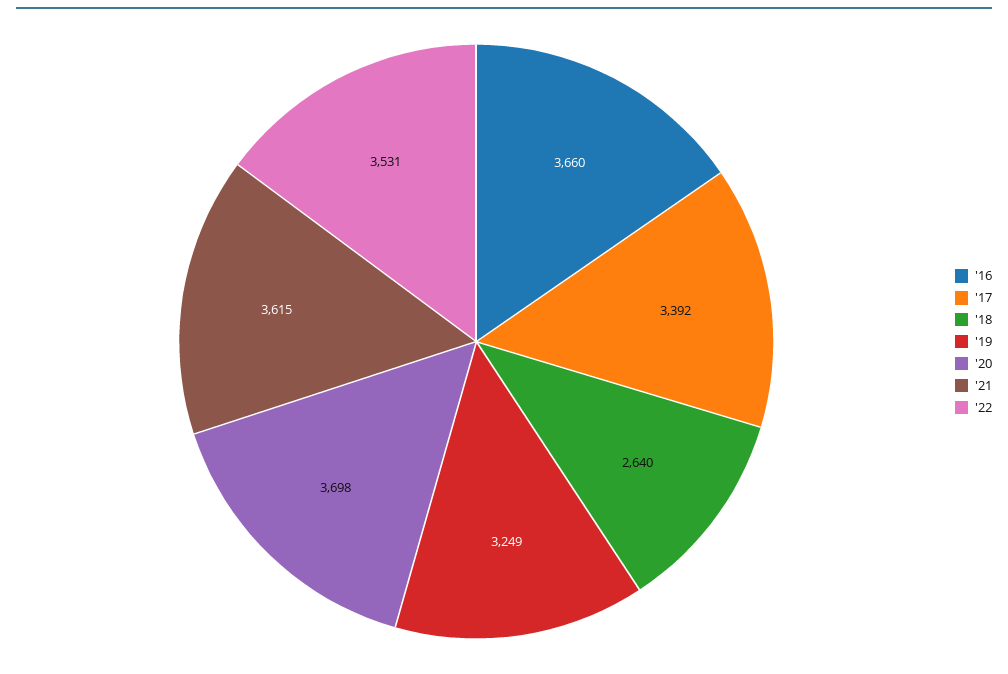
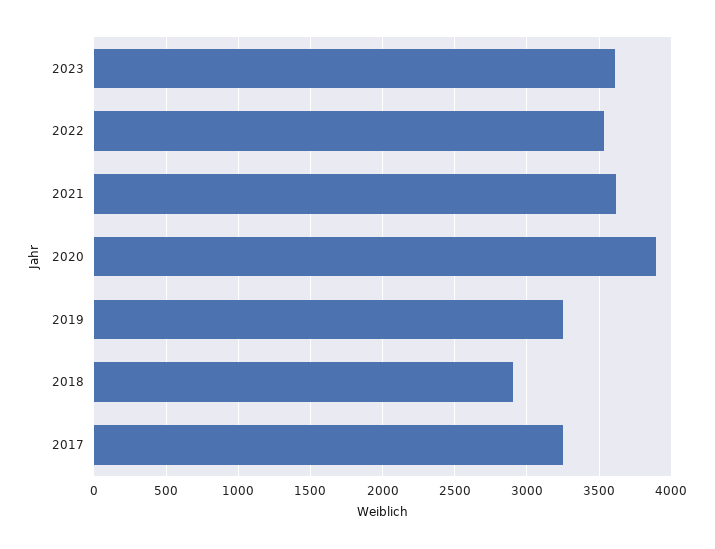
'16: 3660 -> none
'17: 3392 -> 3250
'18: 2640 -> 2900
'20: 3698 -> 3900
2023: none -> 3600

